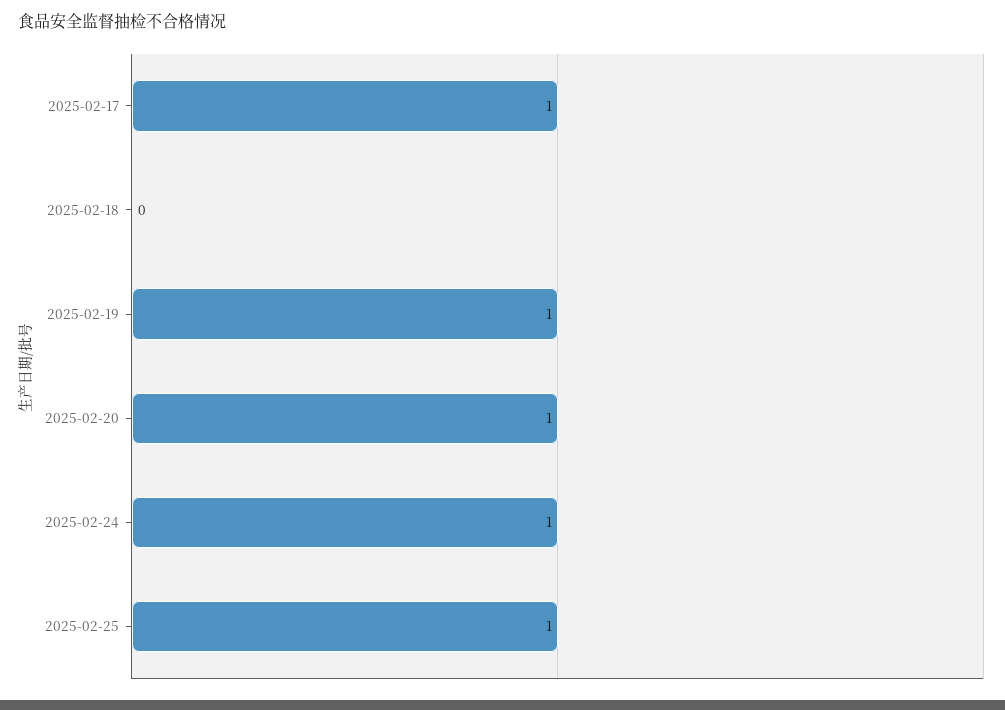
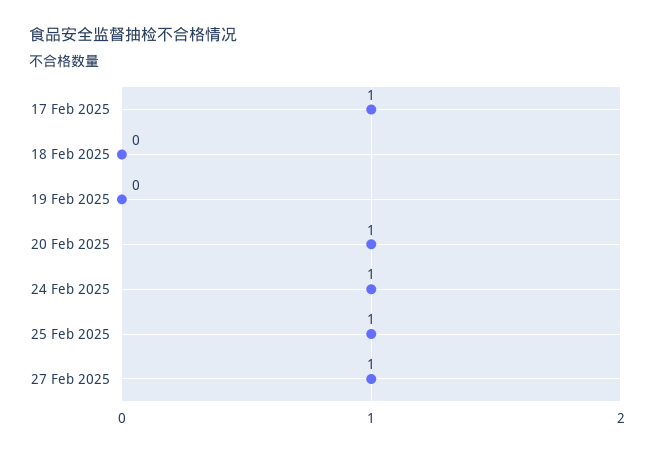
2025-02-19: 1 -> 0
27 Feb 2025: none -> 1

